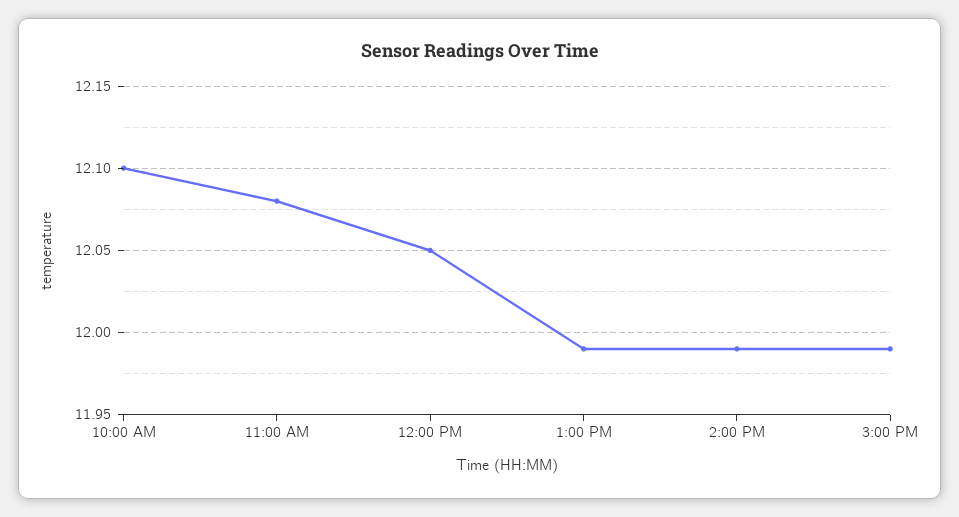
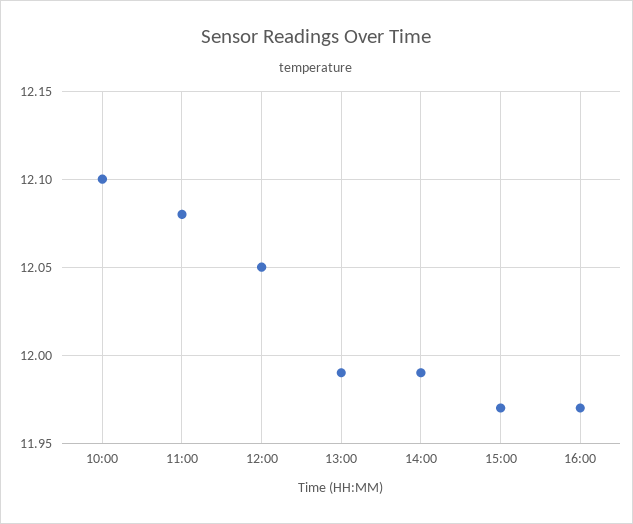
3:00 PM: 11.99 -> 11.97
16:00: none -> 11.97

